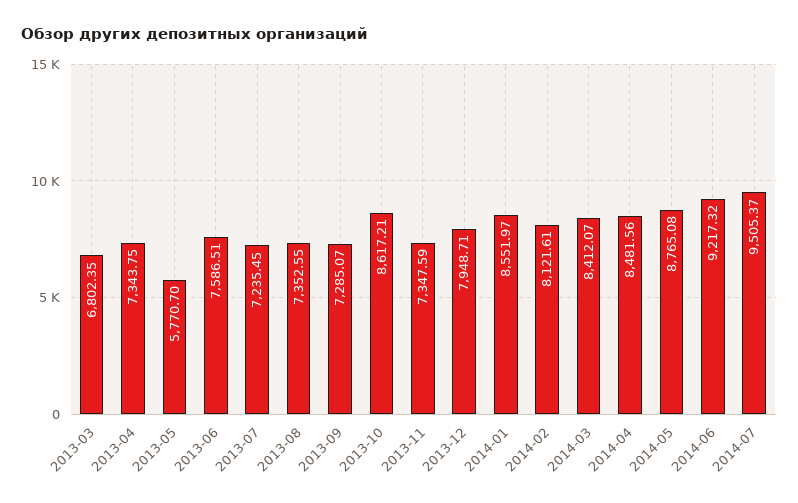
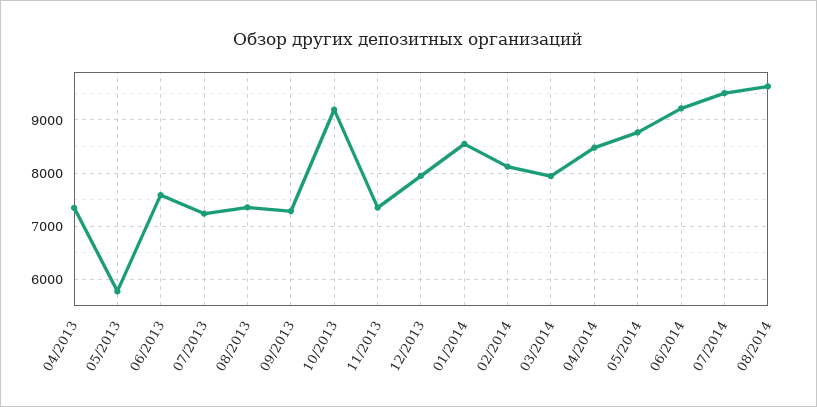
2013-03: 6802.35 -> none
2013-10: 8617.21 -> 9200
2014-03: 8412.07 -> 8000
08/2014: none -> 9600

